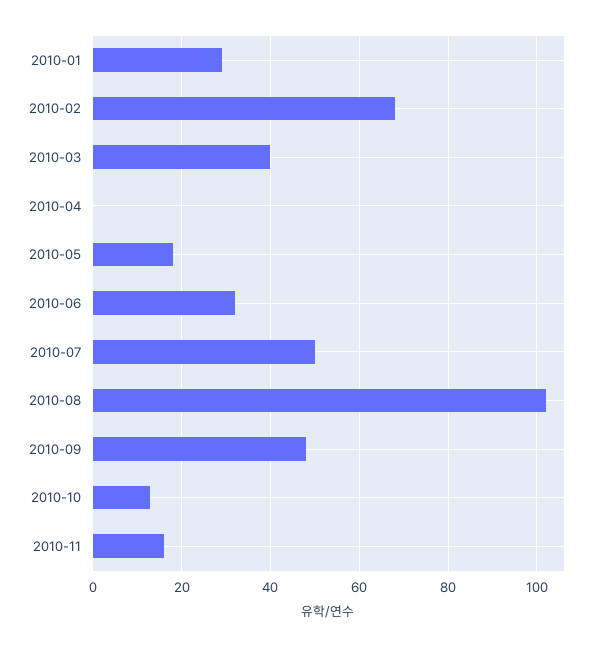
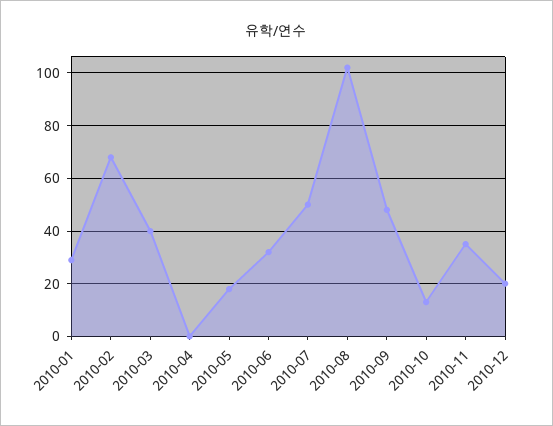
2010-11: 15 -> 35
2010-12: none -> 20

